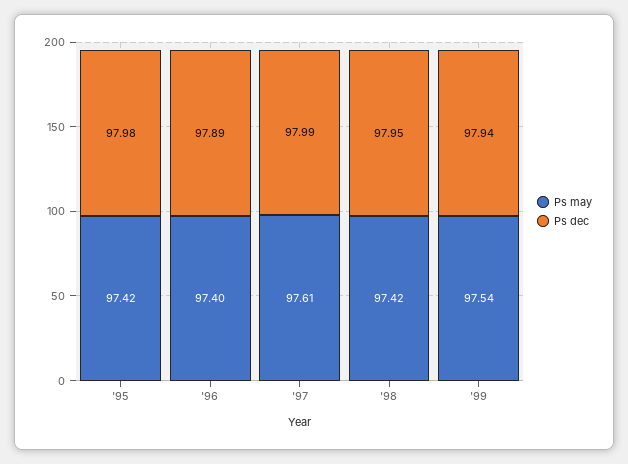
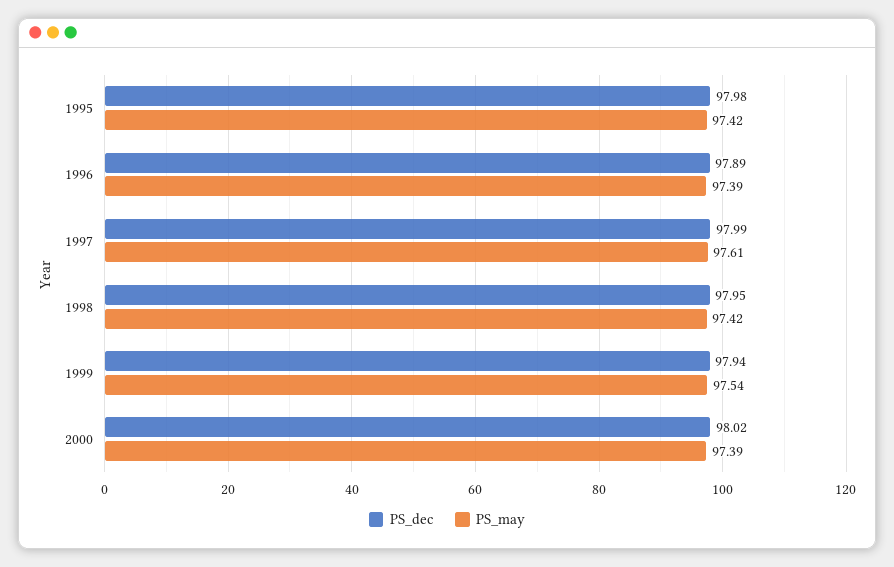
Ps may, '96: 97.4 -> 97.39
Ps dec, 2000: none -> 98.02
Ps may, 2000: none -> 97.39

